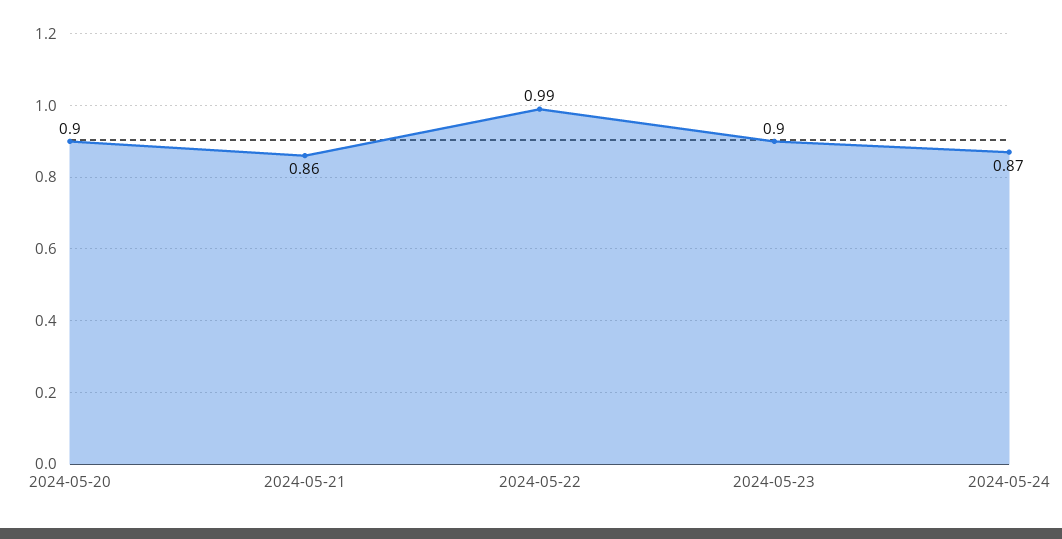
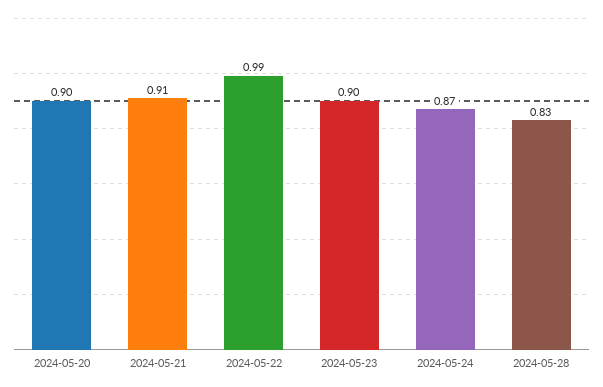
2024-05-21: 0.86 -> 0.91
2024-05-28: none -> 0.83

